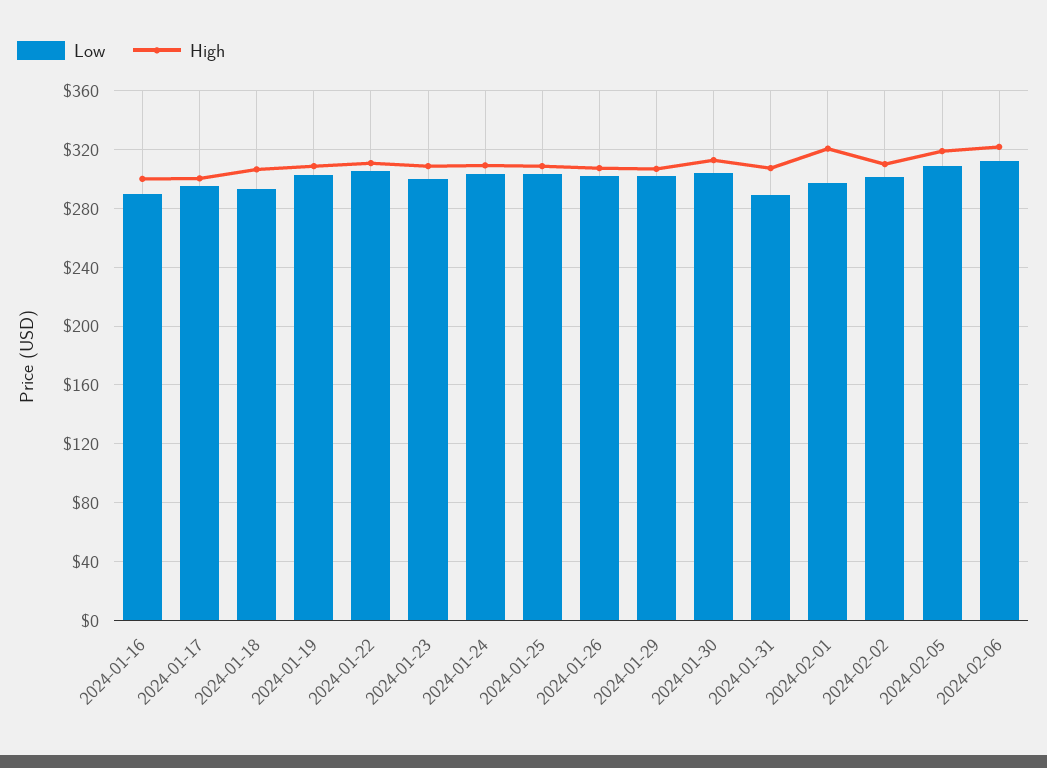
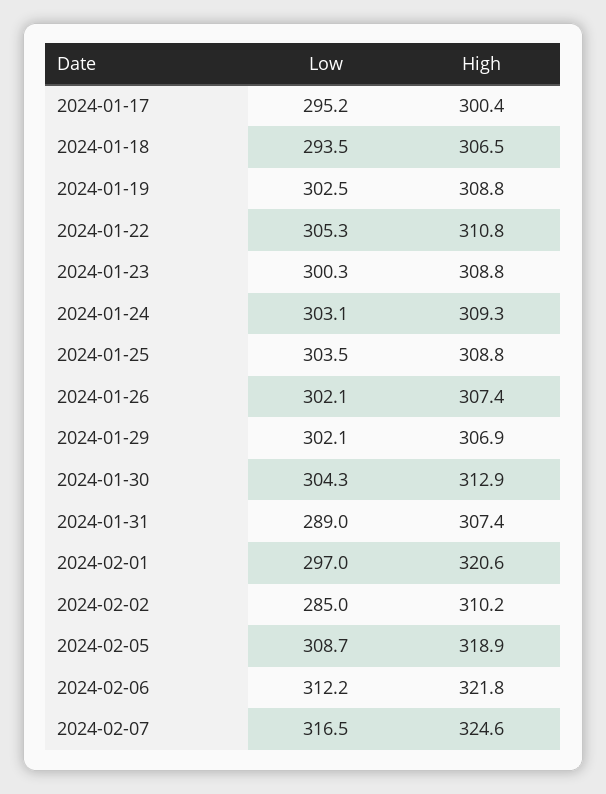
Low, 2024-01-16: 290 -> none
High, 2024-01-16: 300 -> none
Low, 2024-02-02: 300 -> 285
Low, 2024-02-07: none -> 316.5
High, 2024-02-07: none -> 324.6

